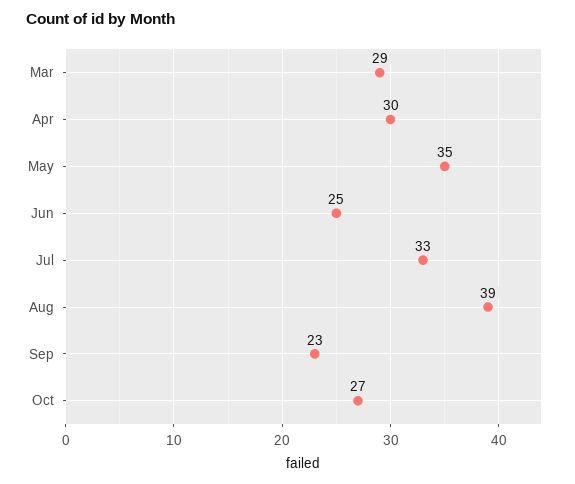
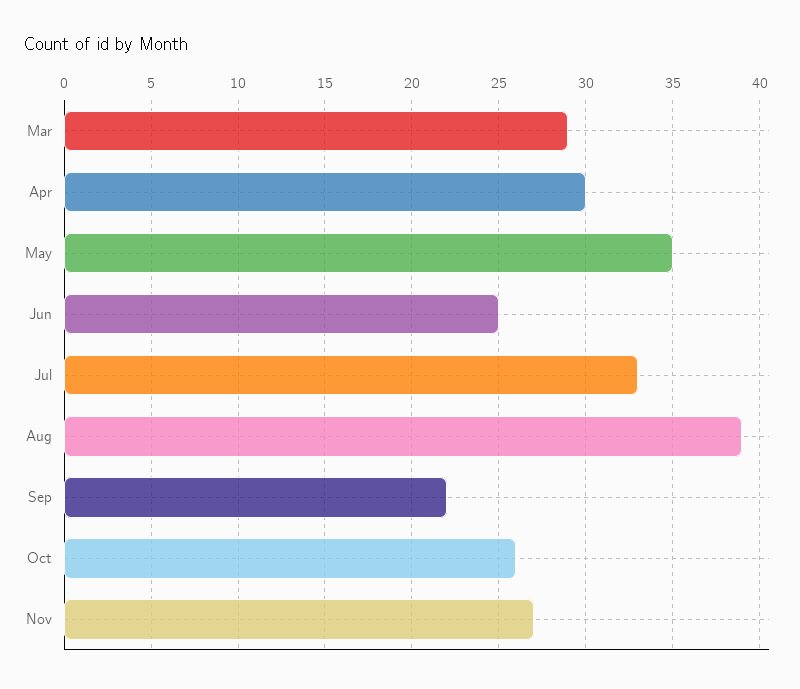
Sep: 23 -> 22
Oct: 27 -> 26
Nov: none -> 27

